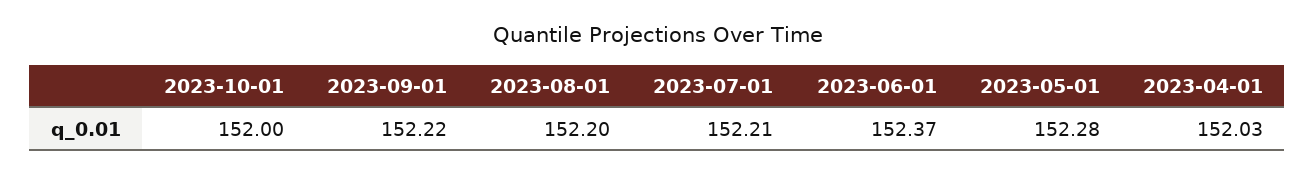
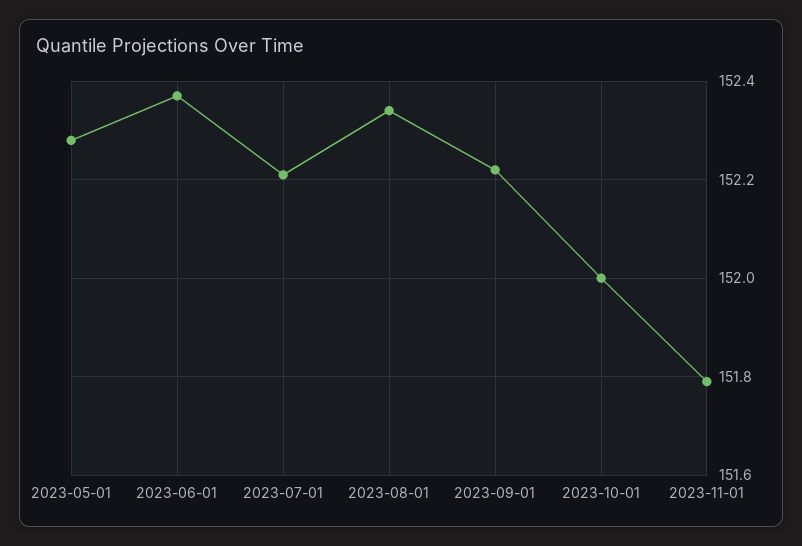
2023-08-01: 152.2 -> 152.35
2023-04-01: 152.03 -> none
2023-11-01: none -> 151.8

